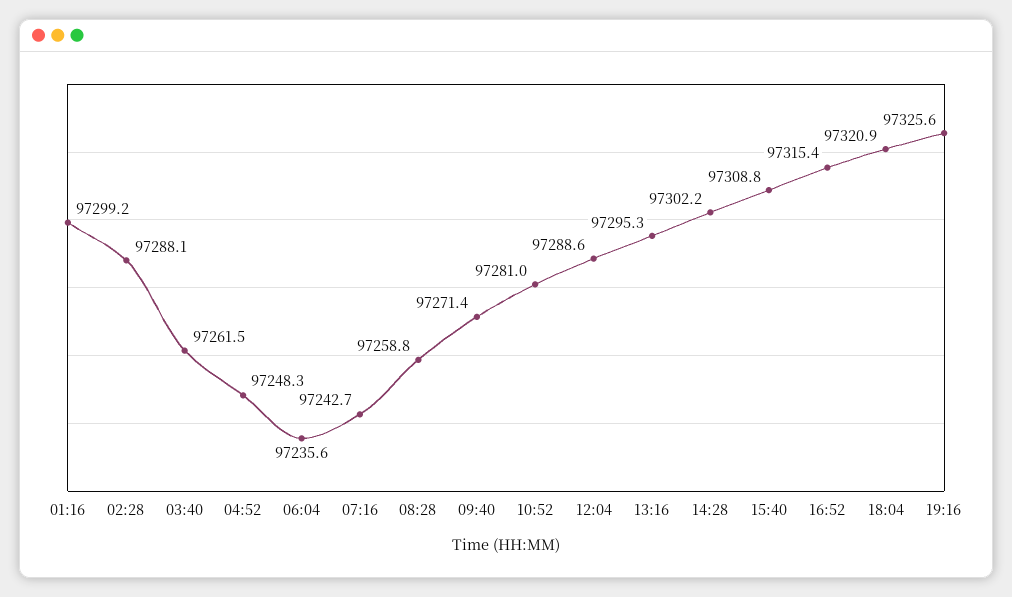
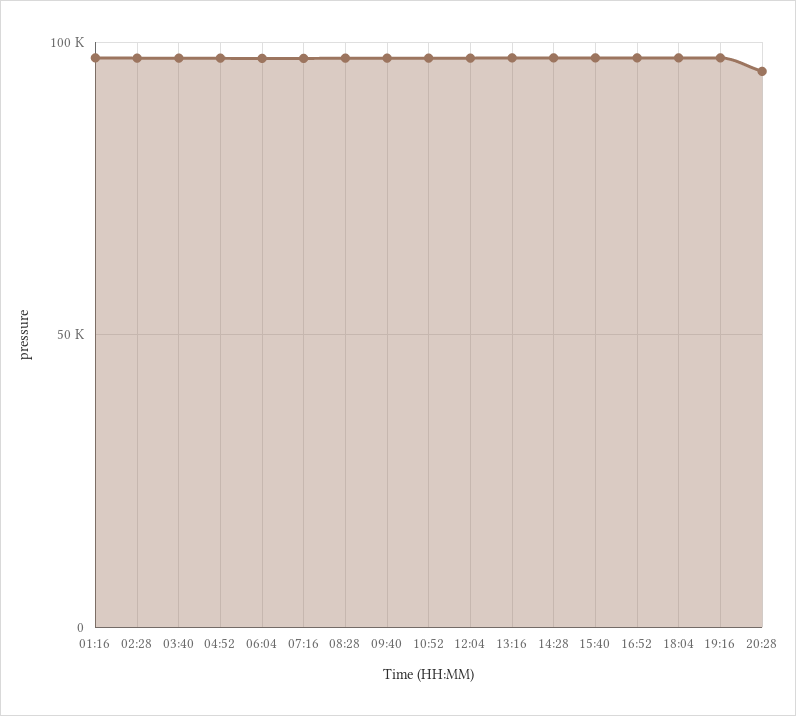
20:28: none -> 95000

